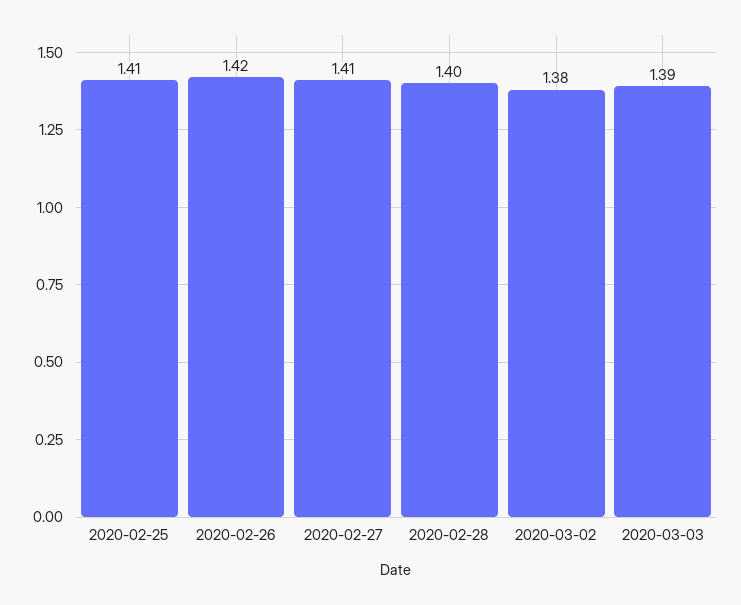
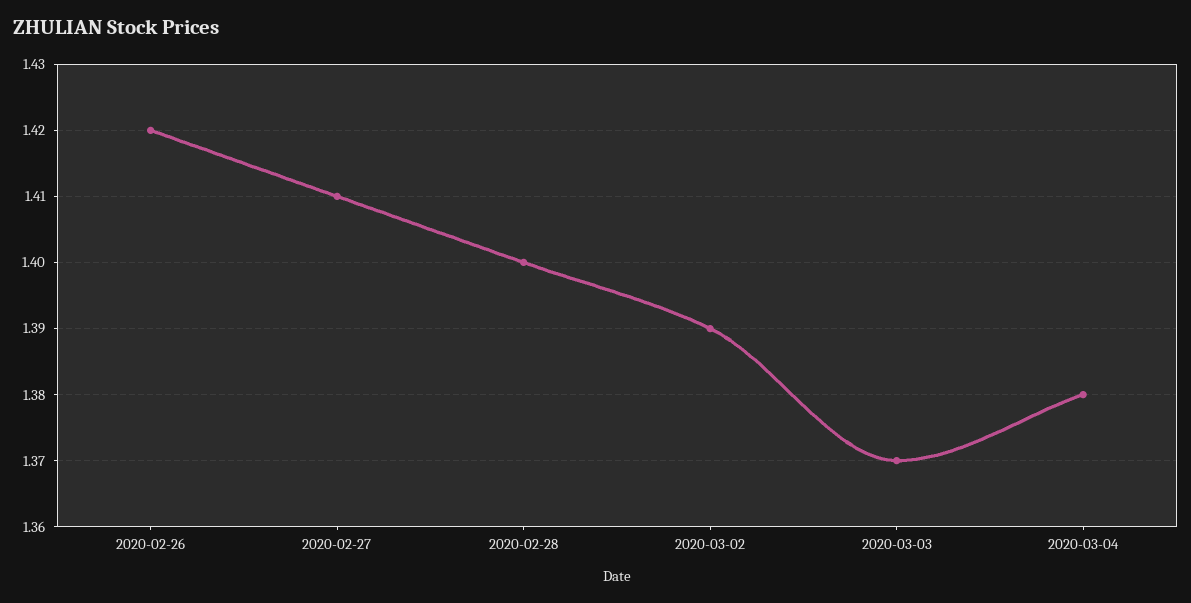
2020-02-25: 1.41 -> none
2020-03-02: 1.38 -> 1.39
2020-03-03: 1.39 -> 1.37
2020-03-04: none -> 1.38

